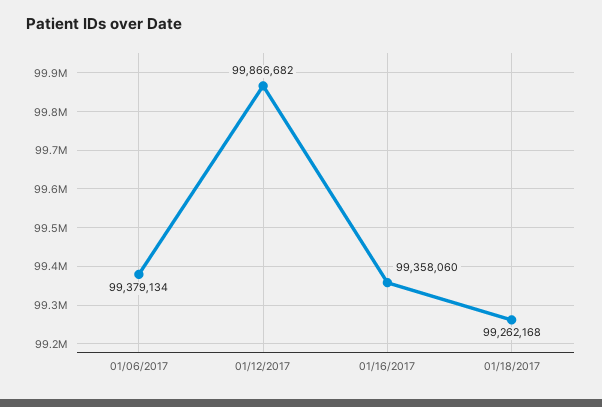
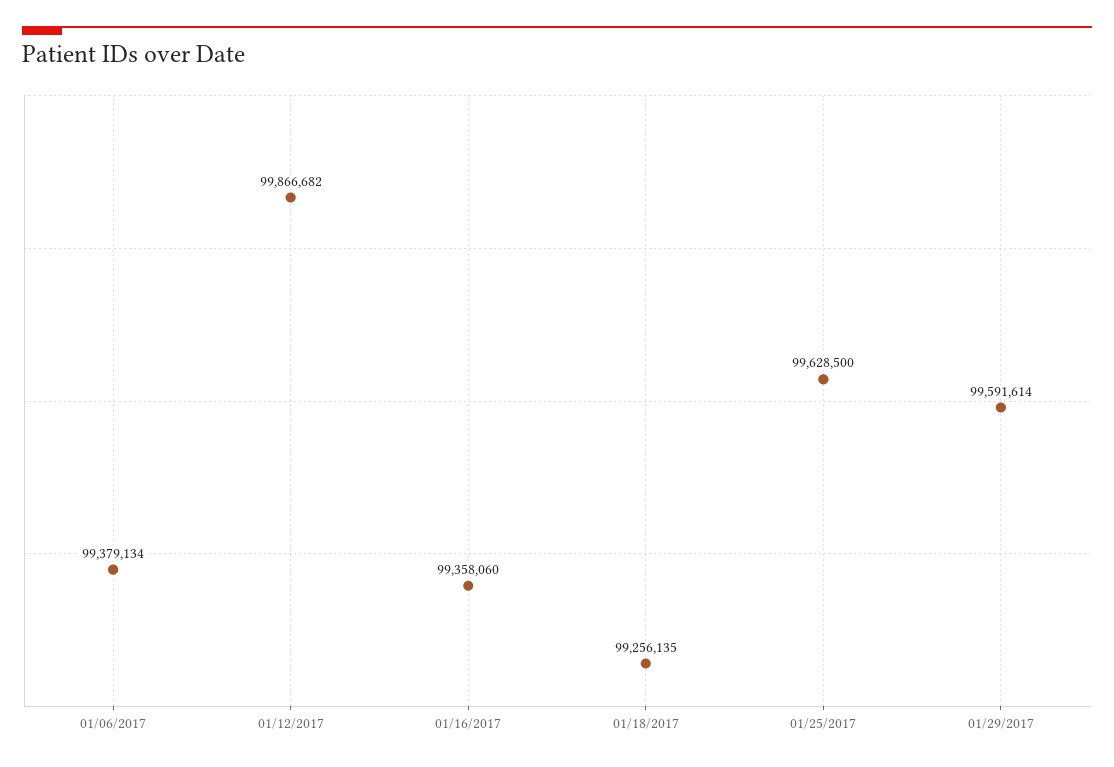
01/18/2017: 99262168 -> 99256135
01/25/2017: none -> 99628500
01/29/2017: none -> 99591614

